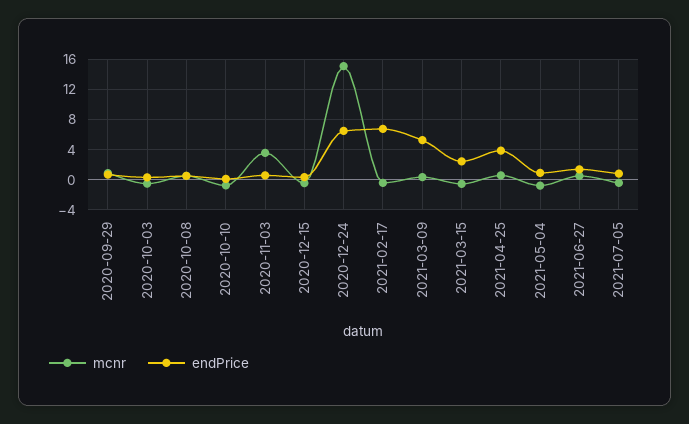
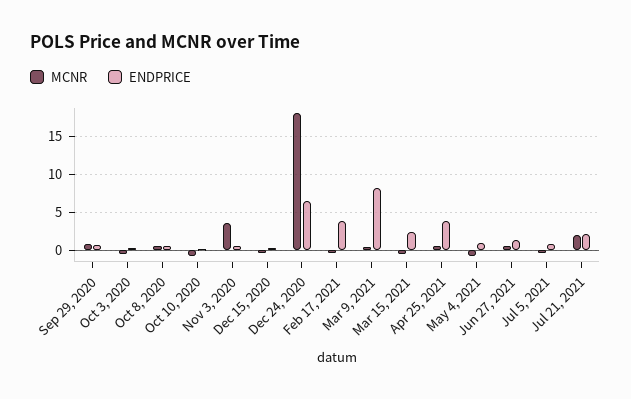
mcnr, 2020-12-24: 15 -> 18
endPrice, 2021-02-17: 7 -> 4
endPrice, 2021-03-09: 5 -> 8
mcnr, Jul 21, 2021: none -> 2
endPrice, Jul 21, 2021: none -> 2

